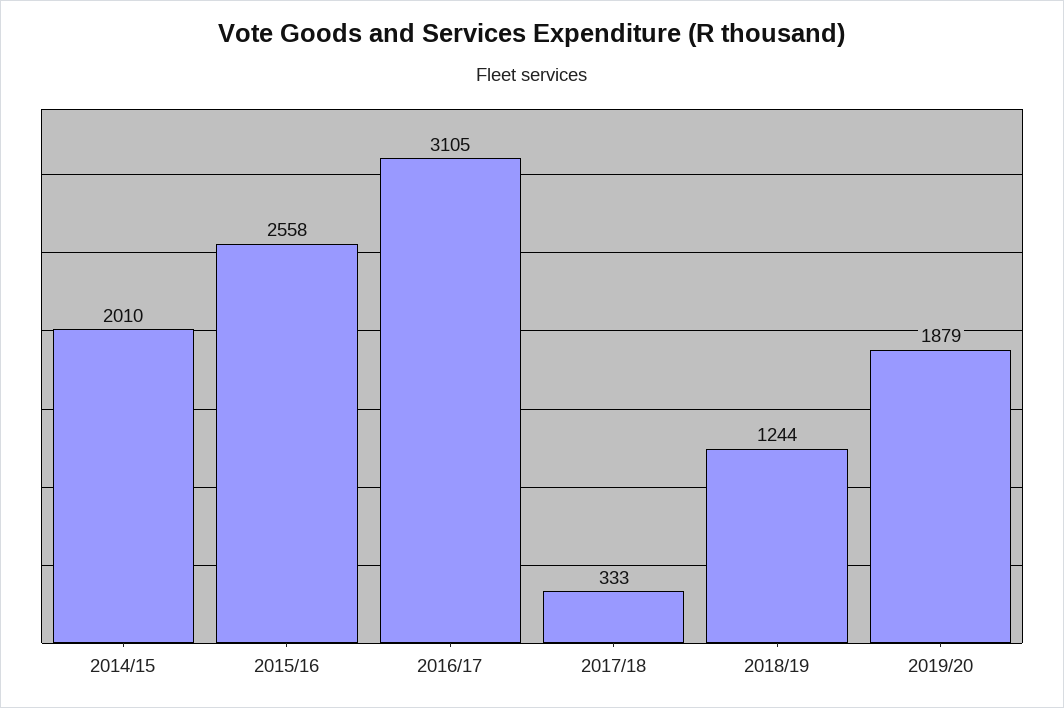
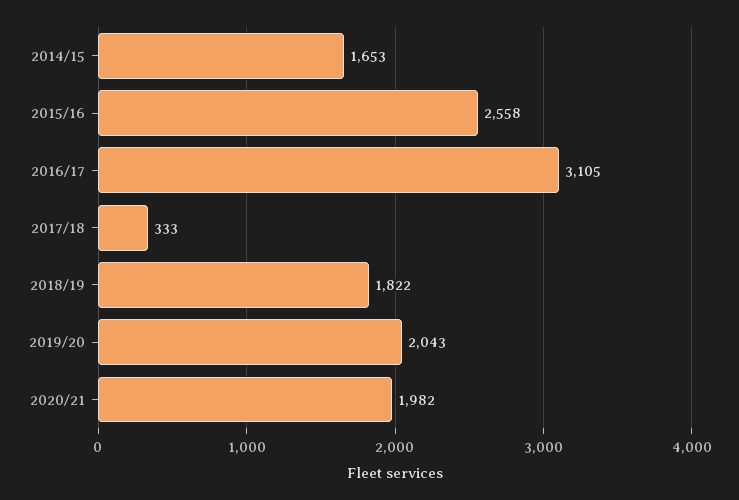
2014/15: 2010 -> 1653
2018/19: 1244 -> 1822
2019/20: 1879 -> 2043
2020/21: none -> 1982

